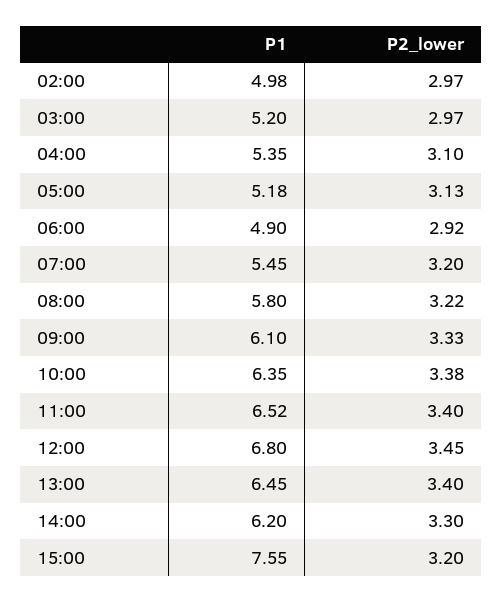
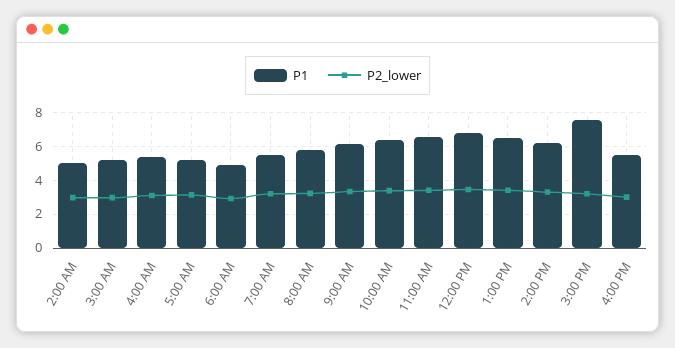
P1, 4:00 PM: none -> 5.5
P2_lower, 4:00 PM: none -> 3

